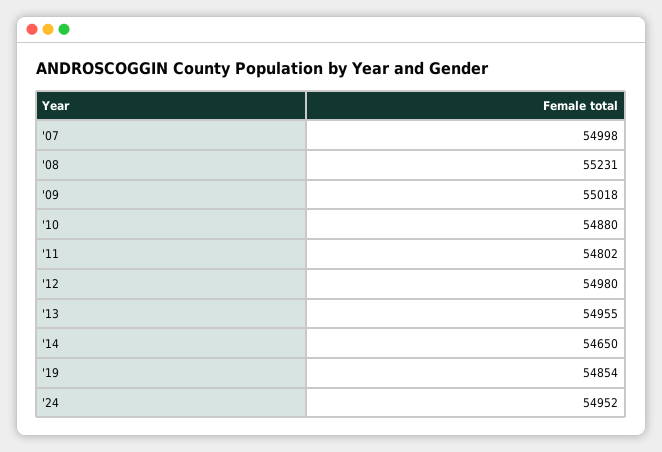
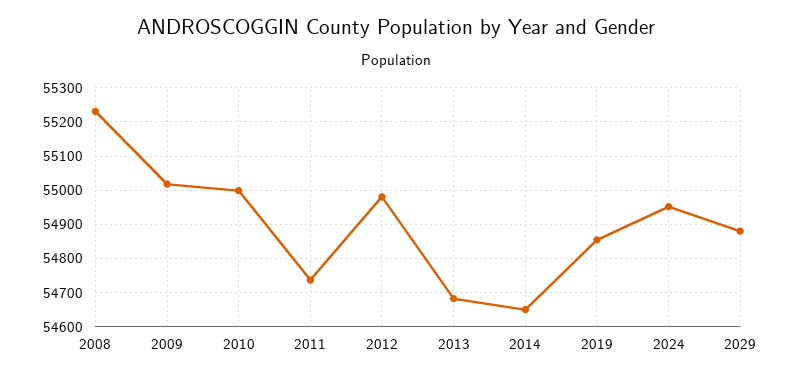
'07: 54998 -> none
'10: 54880 -> 55000
'11: 54802 -> 54740
'13: 54955 -> 54680
2029: none -> 54880

